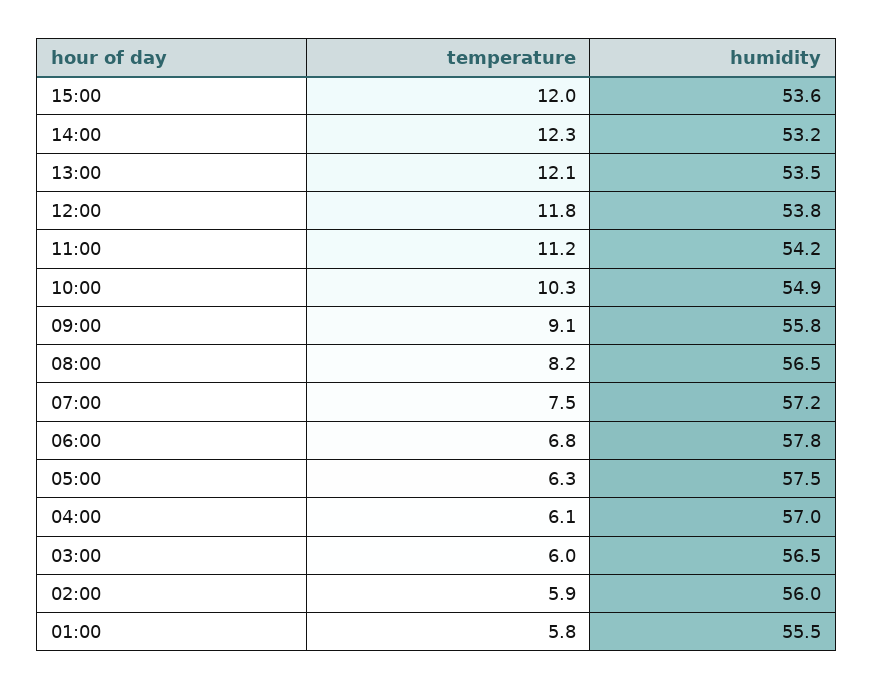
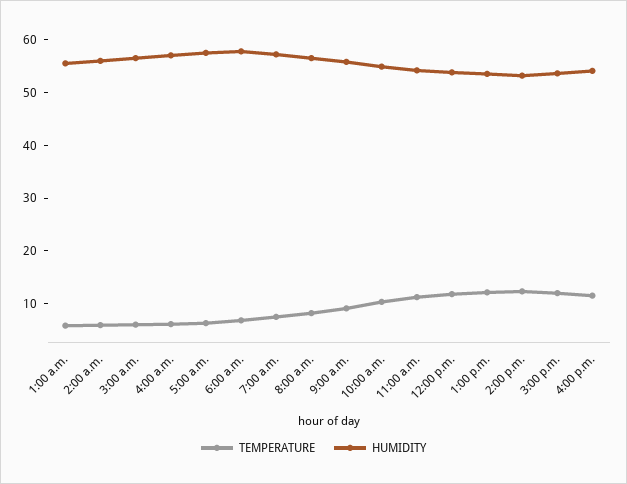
temperature, 4:00 p.m.: none -> 12
humidity, 4:00 p.m.: none -> 54

